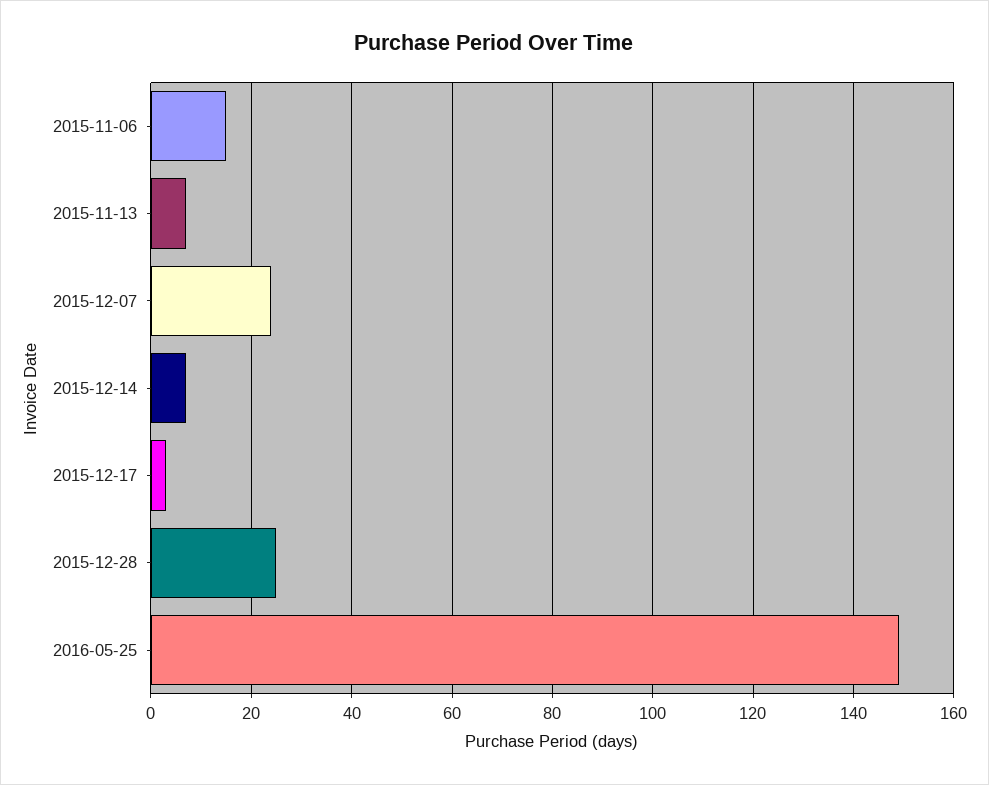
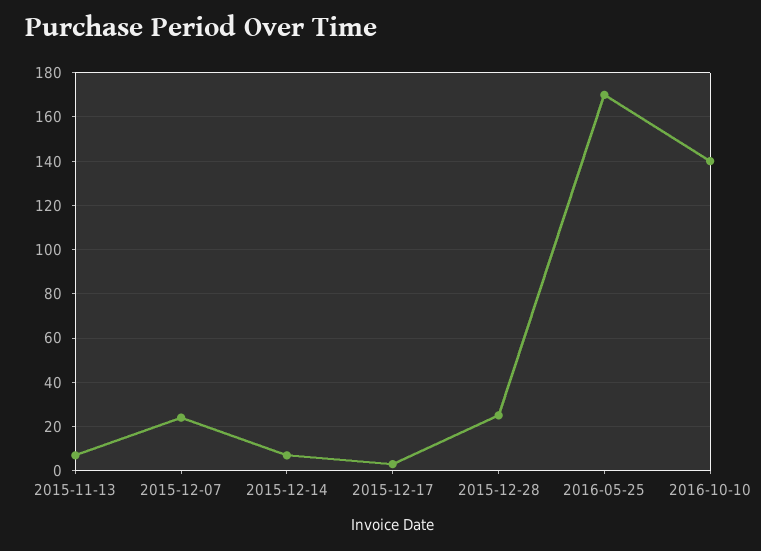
2015-11-06: 15 -> none
2016-05-25: 150 -> 170
2016-10-10: none -> 140

